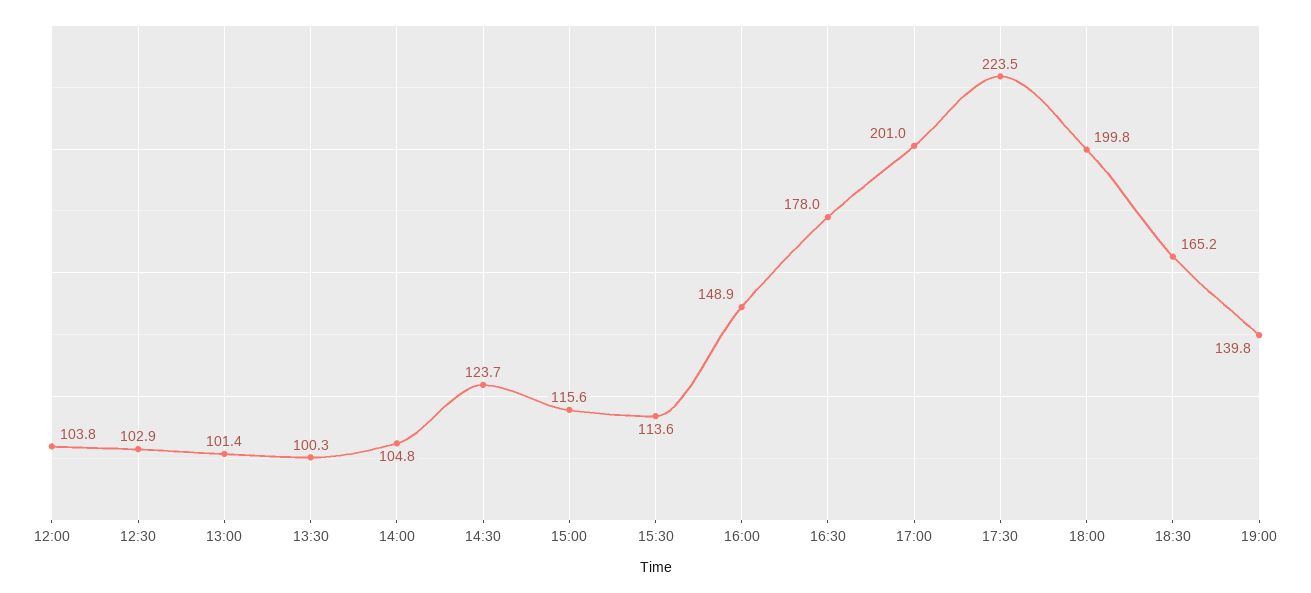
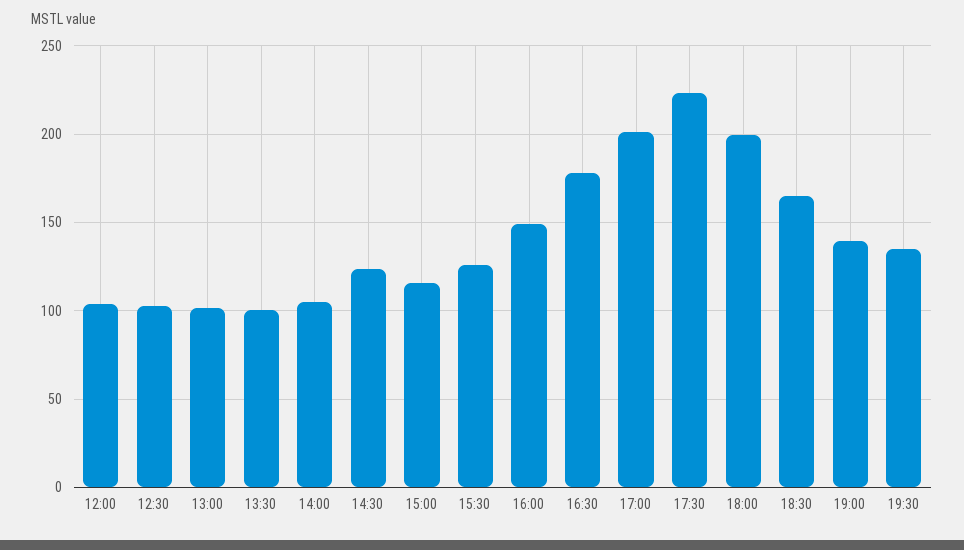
15:30: 113.6 -> 125
19:30: none -> 135

